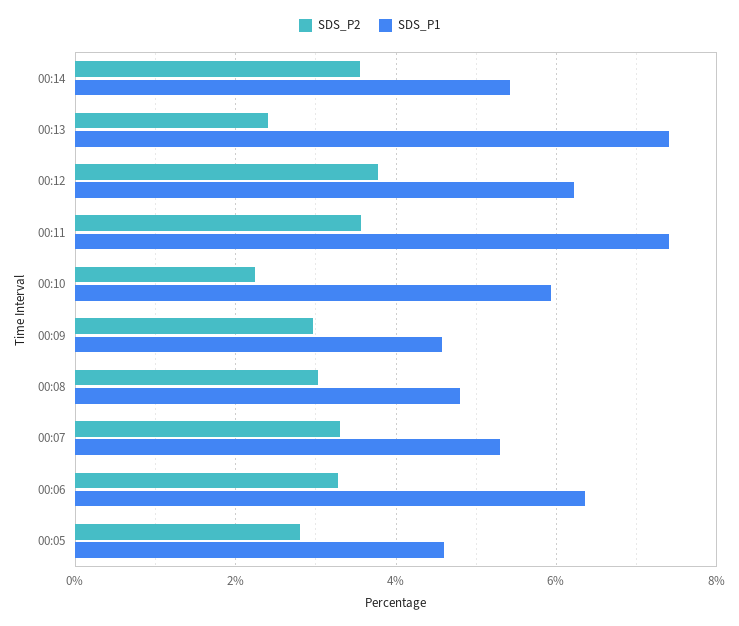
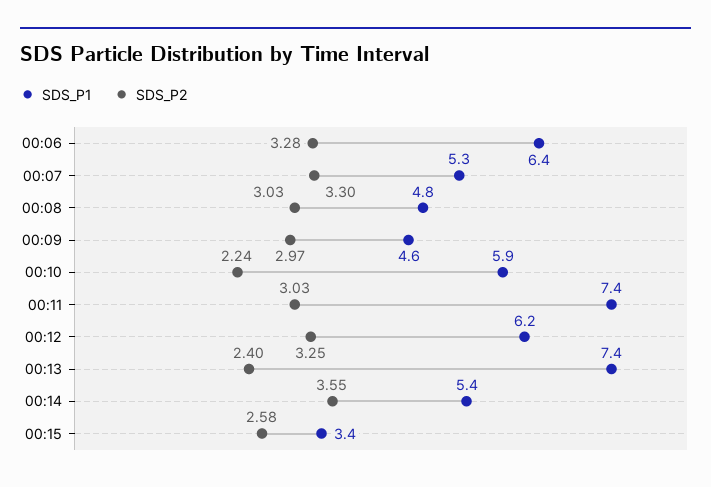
SDS_P2, 00:12: 3.8 -> 3.25
SDS_P2, 00:11: 3.6 -> 3.03
SDS_P2, 00:05: 2.8 -> none
SDS_P1, 00:05: 4.6 -> none
SDS_P1, 00:15: none -> 3.4
SDS_P2, 00:15: none -> 2.58

